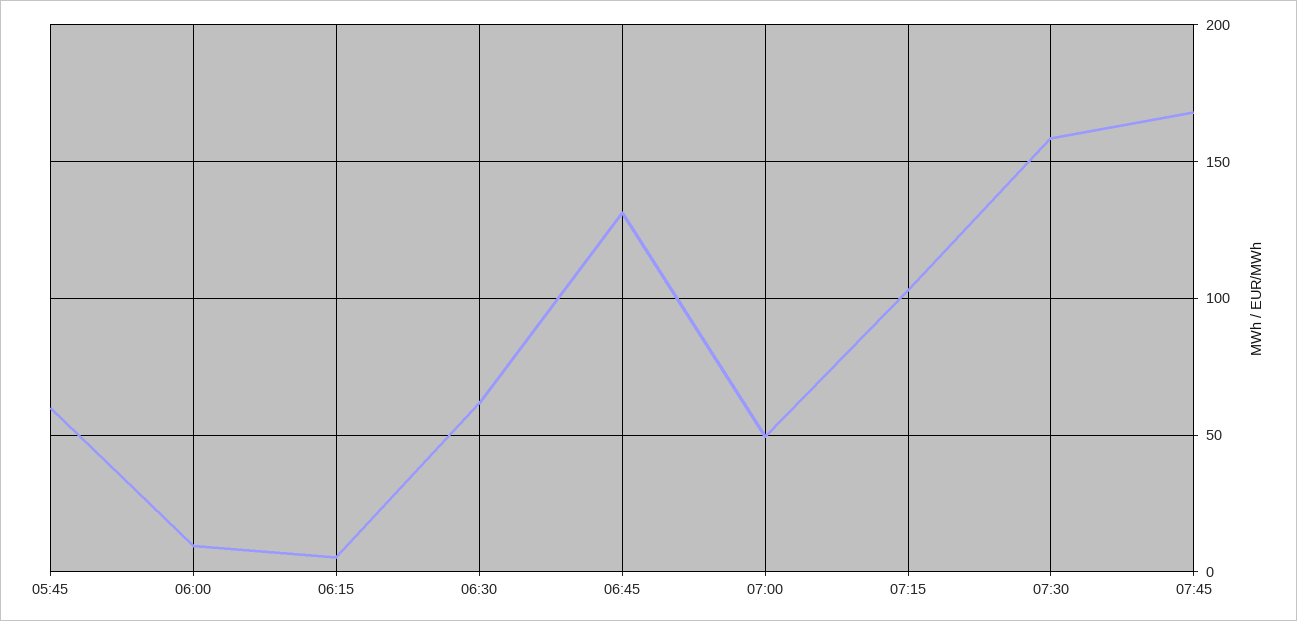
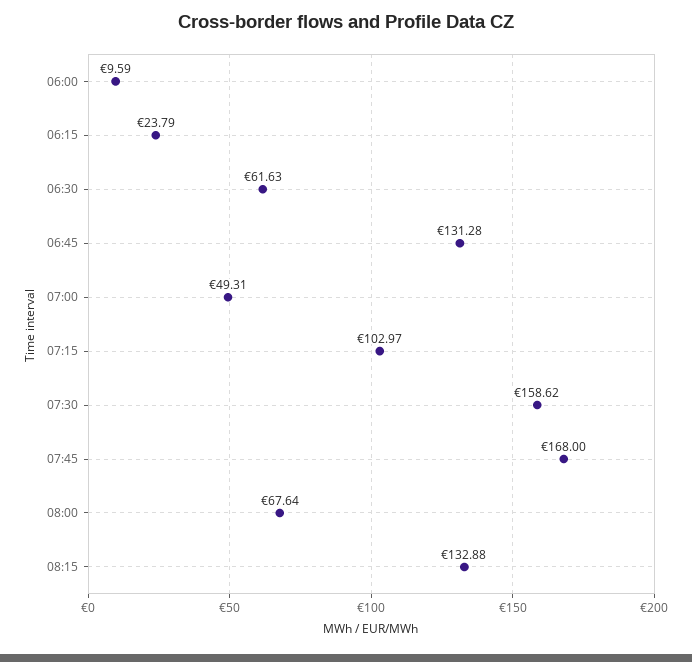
05:45: 60 -> none
06:15: 5 -> 23.79
08:00: none -> 67.64
08:15: none -> 132.88

